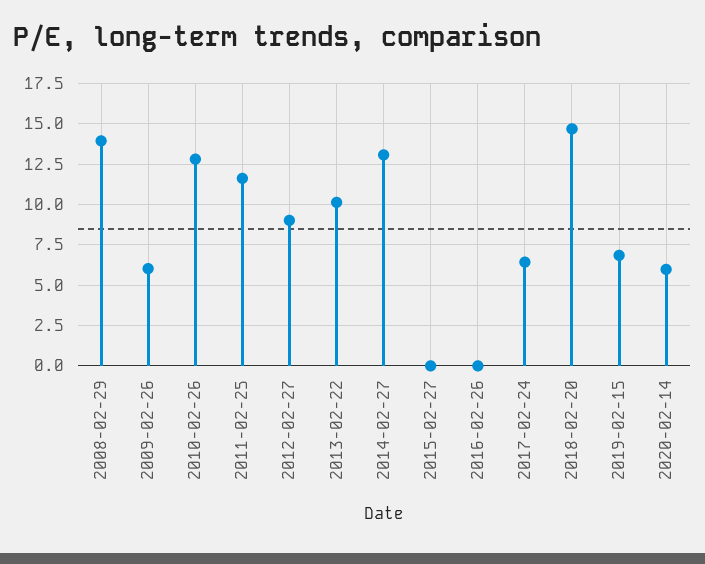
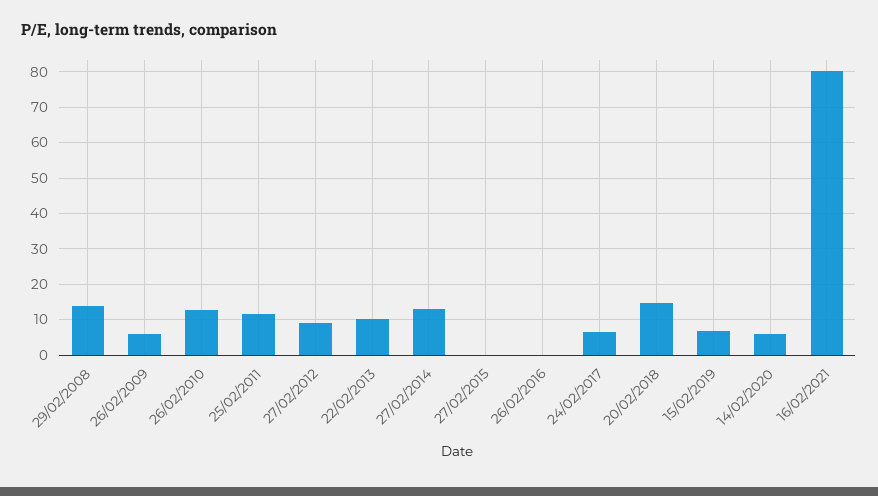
16/02/2021: none -> 80

